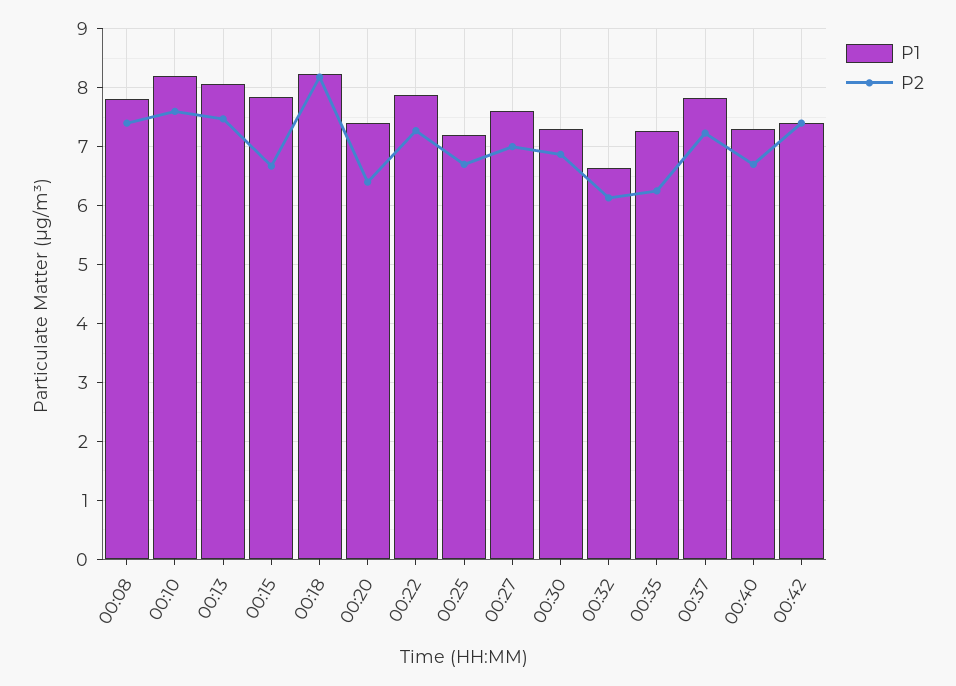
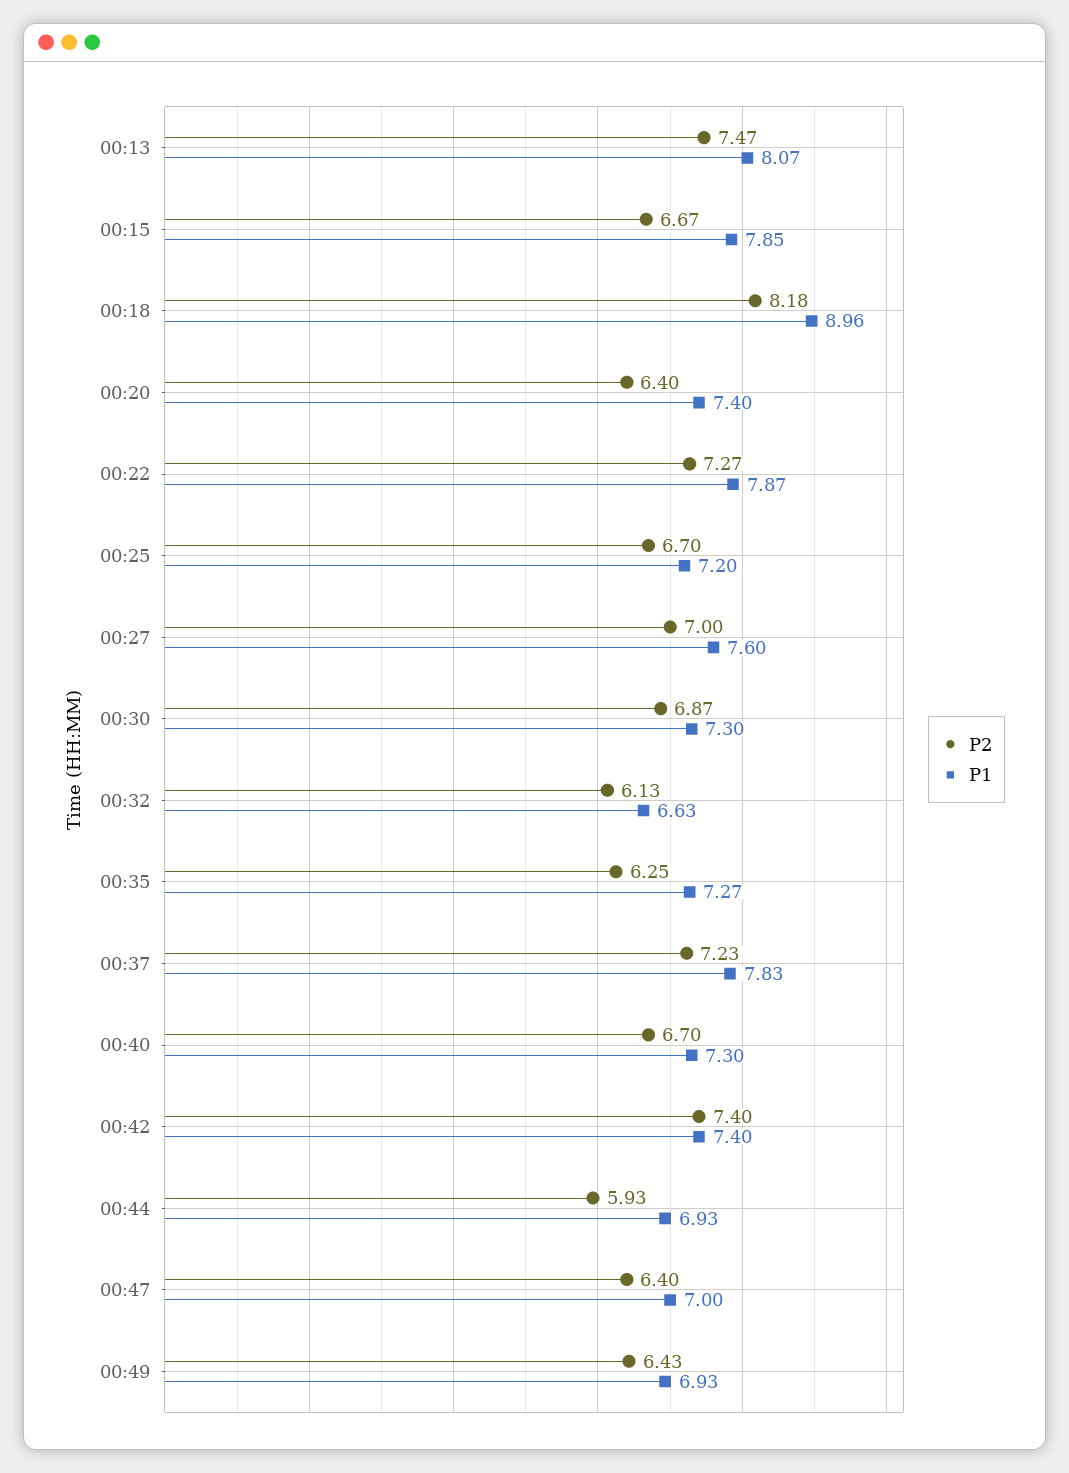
P1, 00:08: 7.8 -> none
P2, 00:08: 7.4 -> none
P1, 00:10: 8.2 -> none
P2, 00:10: 7.6 -> none
P1, 00:18: 8.2 -> 8.96
P2, 00:44: none -> 5.93
P1, 00:44: none -> 6.93
P2, 00:47: none -> 6.4
P1, 00:47: none -> 7
P2, 00:49: none -> 6.43
P1, 00:49: none -> 6.93

